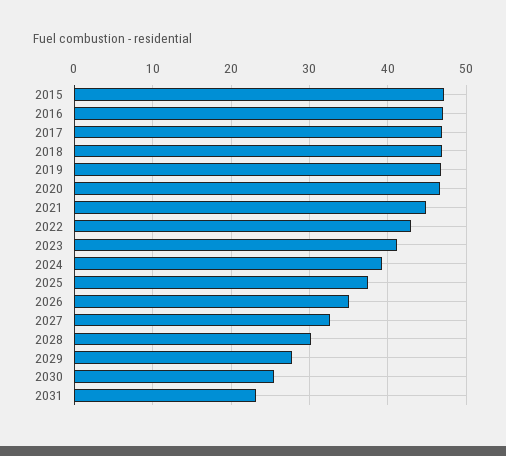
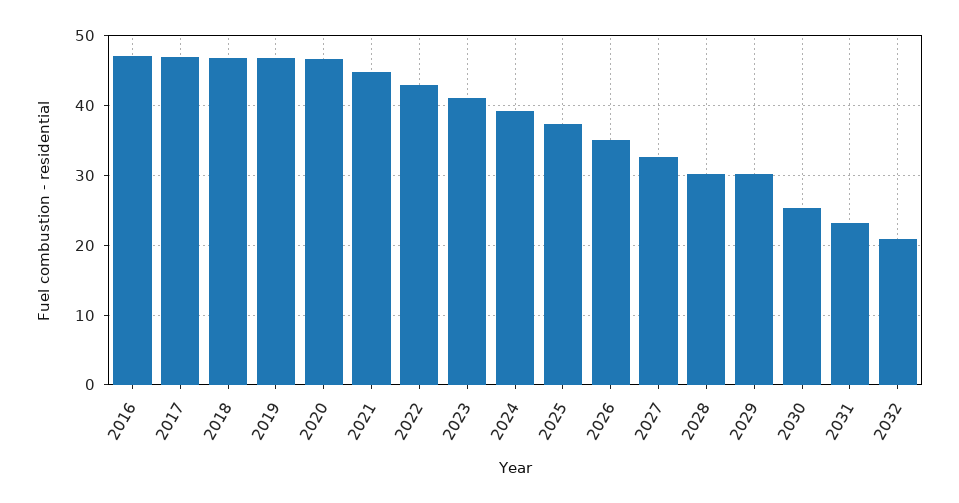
2015: 47 -> none
2029: 28 -> 30
2032: none -> 21

